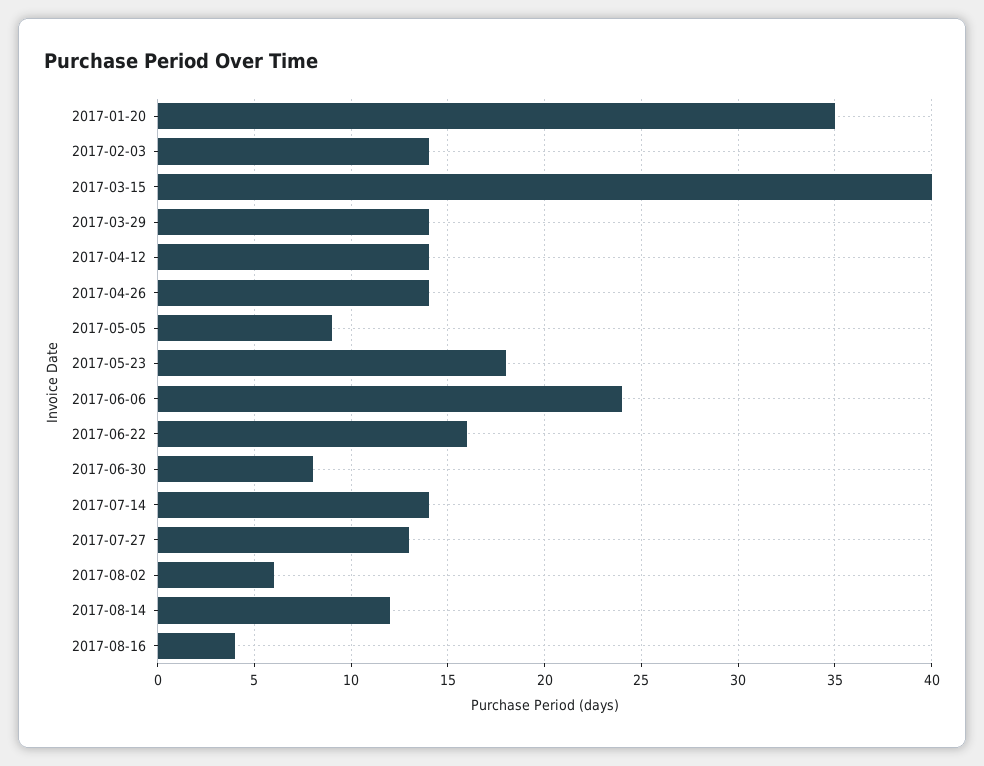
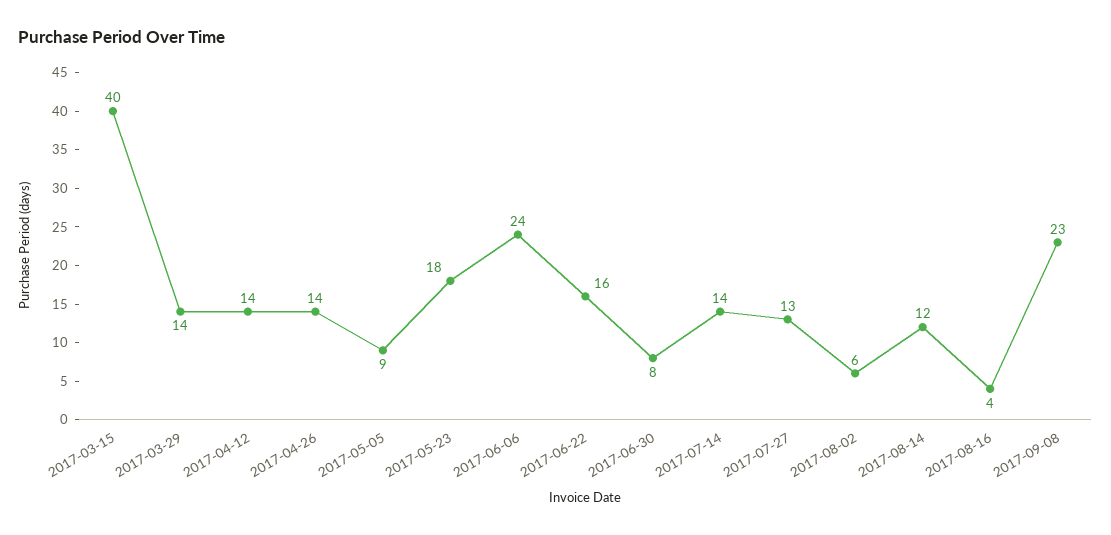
2017-01-20: 35 -> none
2017-02-03: 14 -> none
2017-09-08: none -> 23

